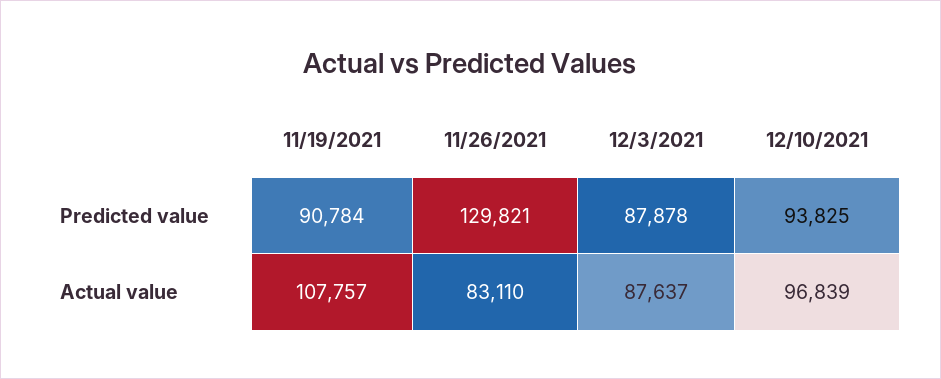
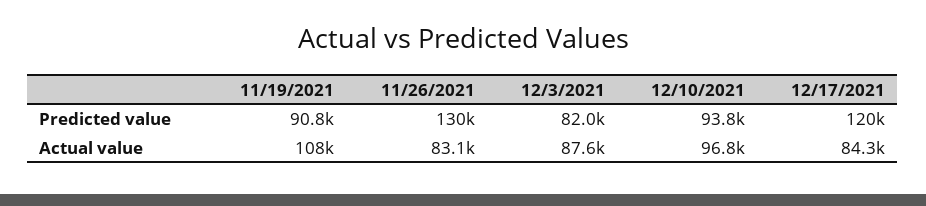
12/3/2021, Predicted value: 87878 -> 82000
12/17/2021, Predicted value: none -> 120000
12/17/2021, Actual value: none -> 84300

